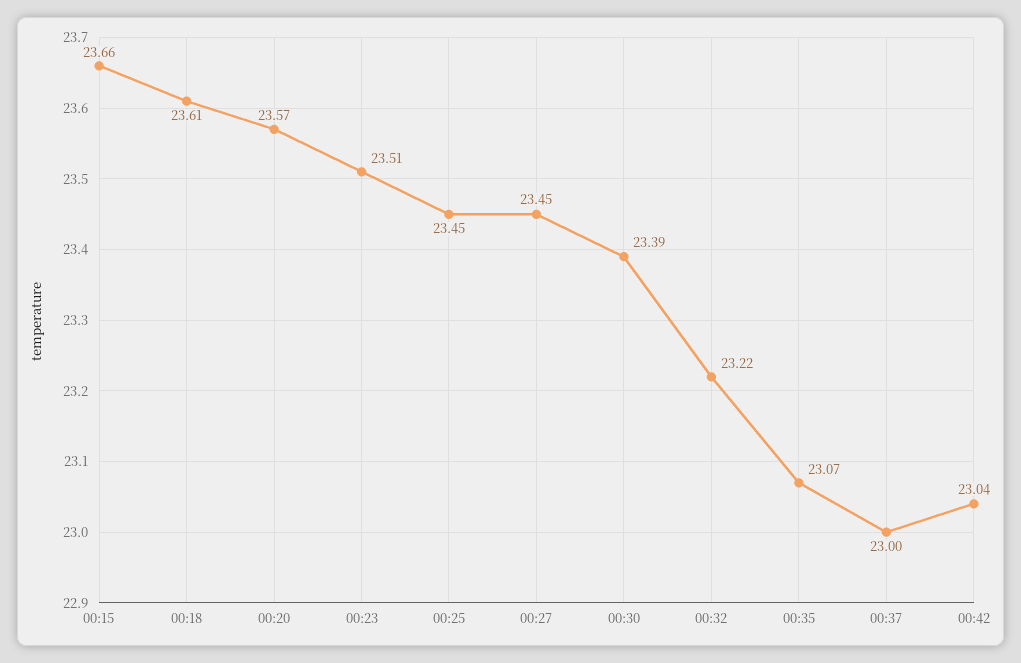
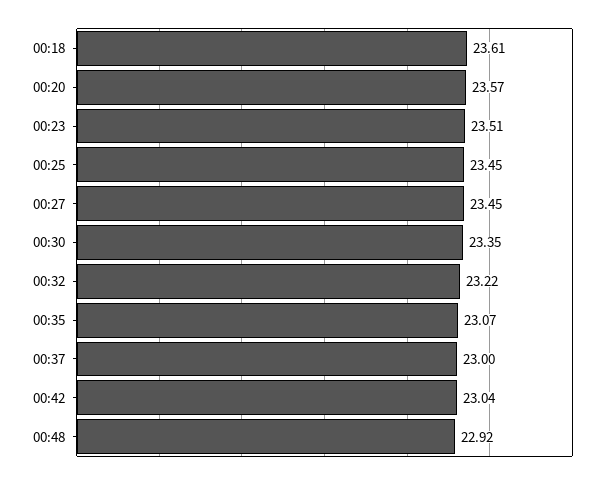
00:15: 23.66 -> none
00:30: 23.39 -> 23.35
00:48: none -> 22.92

